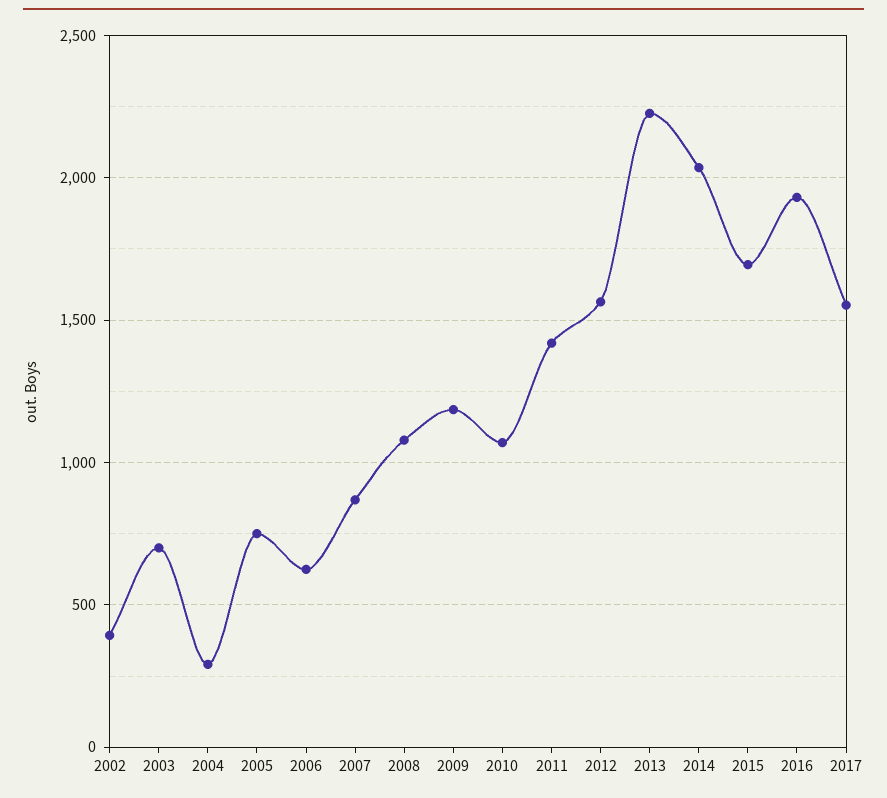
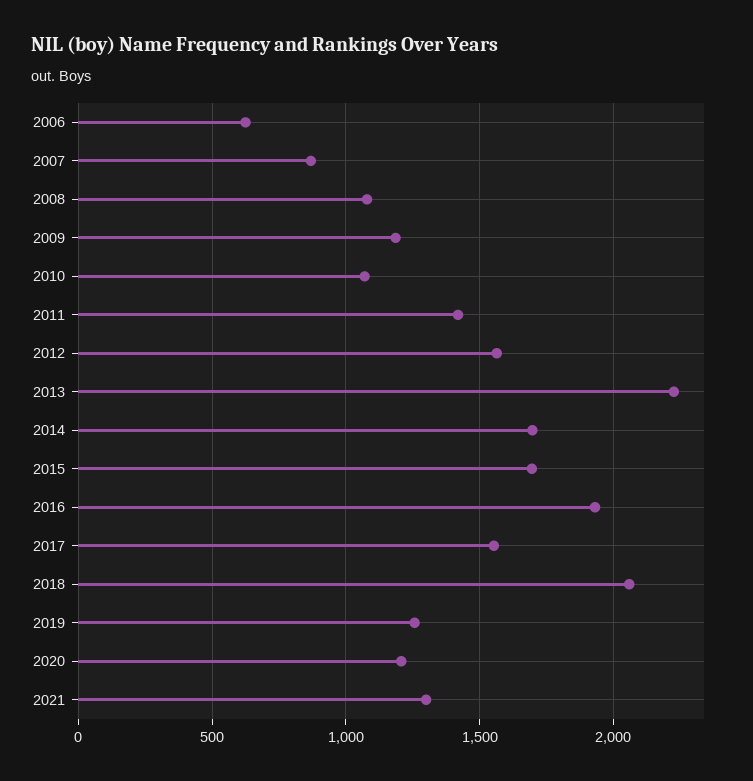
2002: 400 -> none
2003: 700 -> none
2004: 300 -> none
2005: 750 -> none
2014: 2050 -> 1700
2018: none -> 2050
2019: none -> 1250
2020: none -> 1200
2021: none -> 1300

